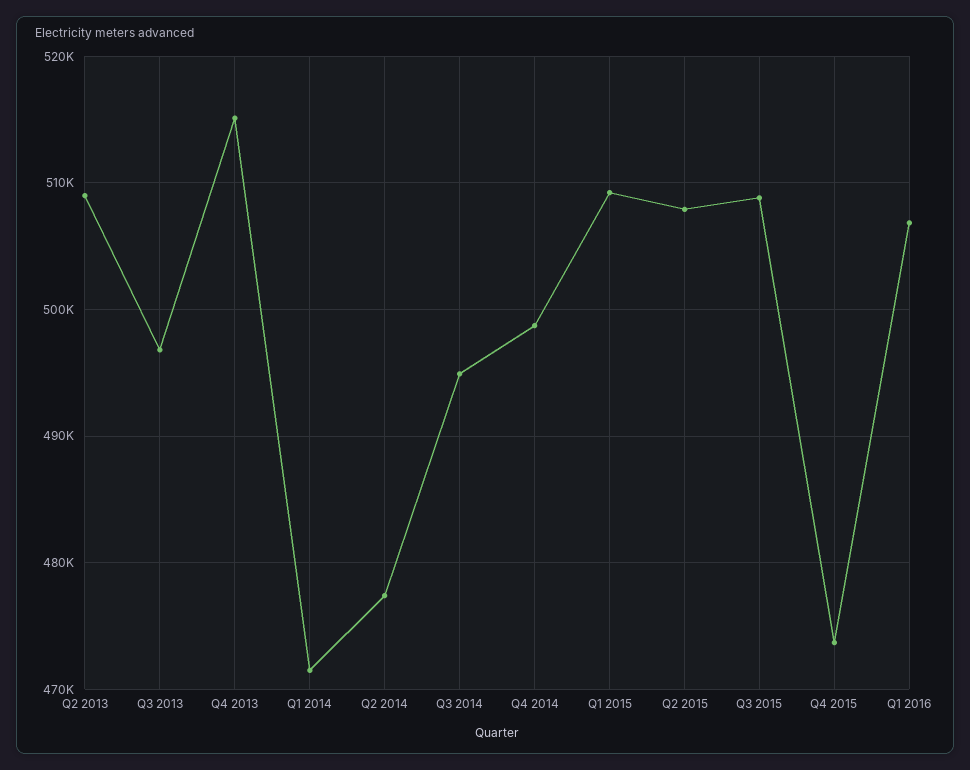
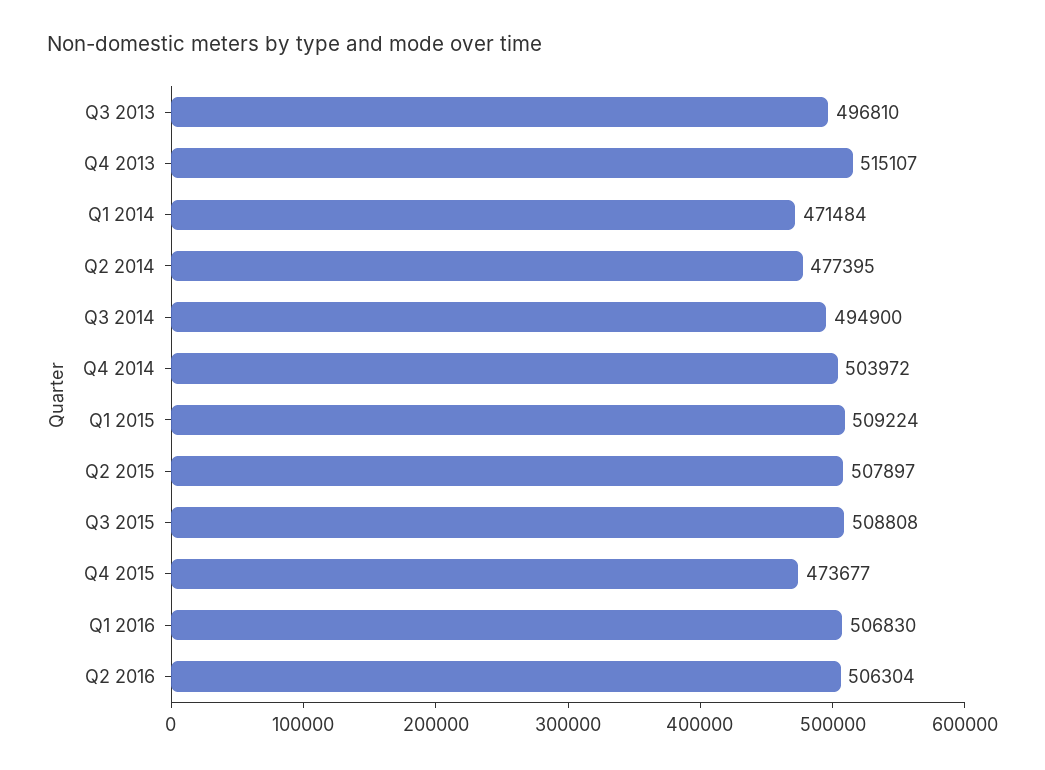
Q2 2013: 509000 -> none
Q4 2014: 499000 -> 503972
Q2 2016: none -> 506304

